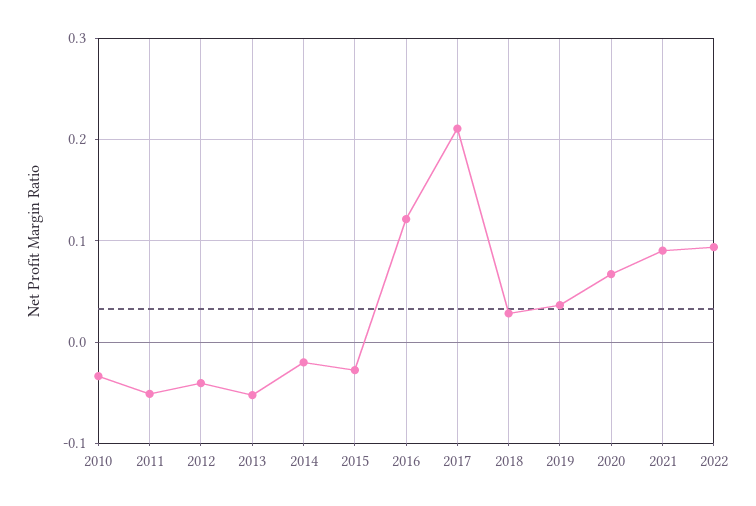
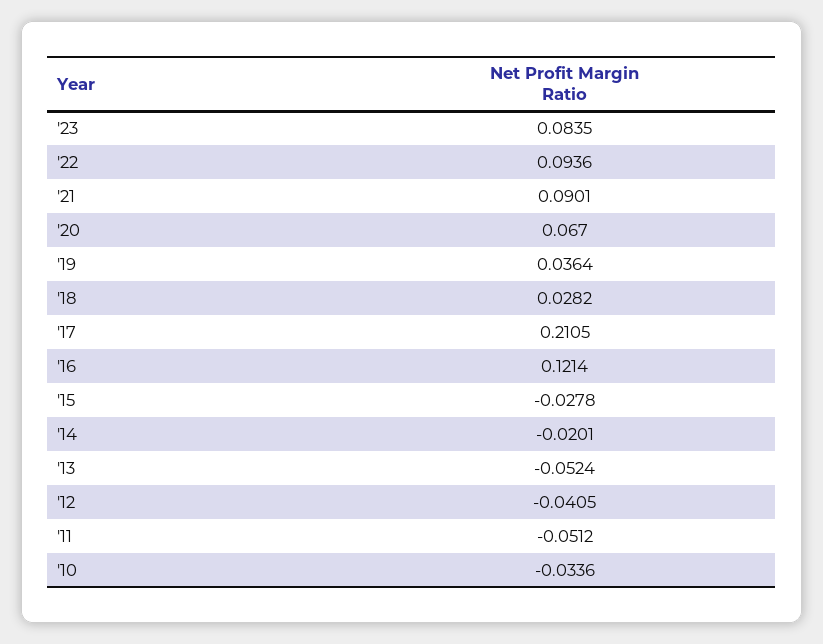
'23: none -> 0.0835

